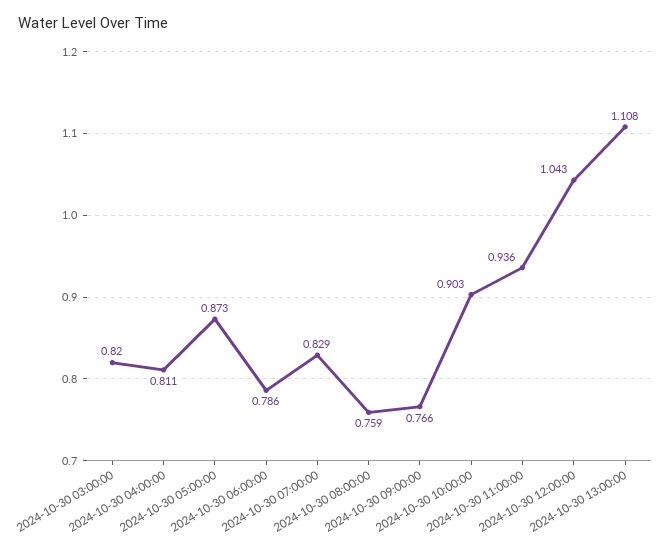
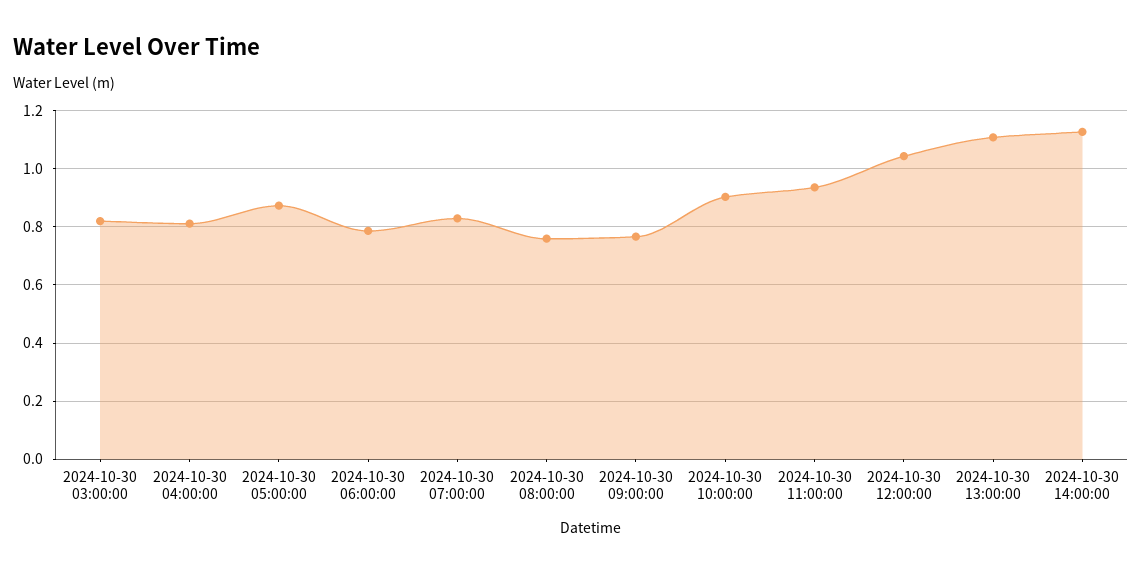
2024-10-30 14:00:00: none -> 1.125

